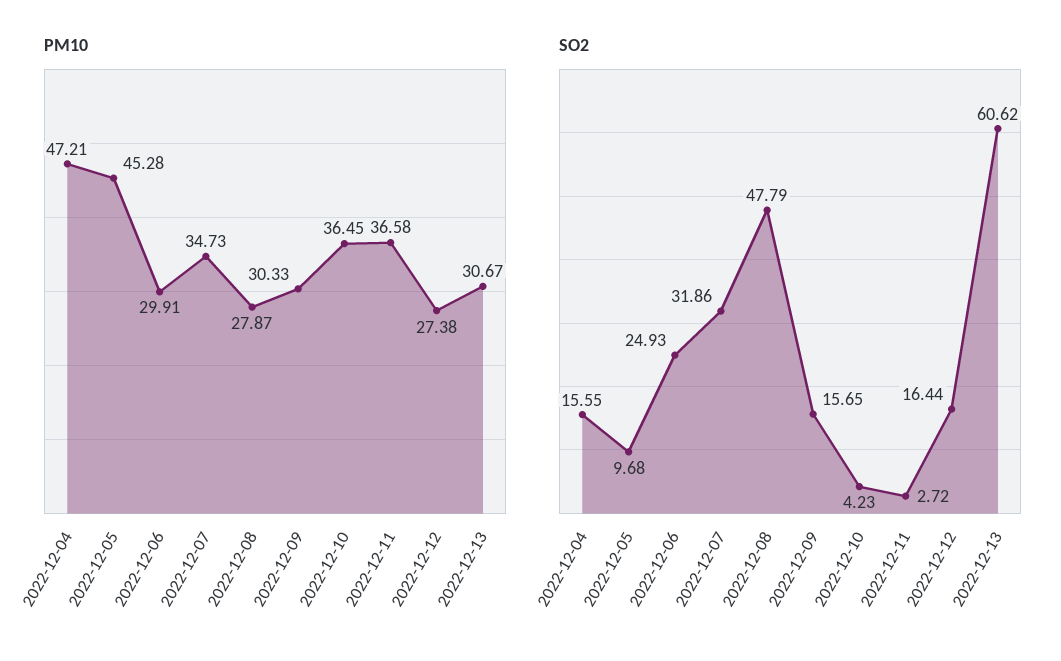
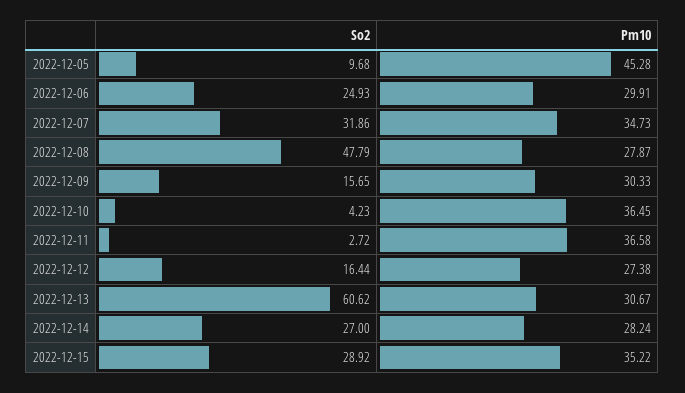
PM10, 2022-12-04: 47.21 -> none
SO2, 2022-12-04: 15.55 -> none
SO2, 2022-12-14: none -> 27
PM10, 2022-12-14: none -> 28.24
SO2, 2022-12-15: none -> 28.92
PM10, 2022-12-15: none -> 35.22

